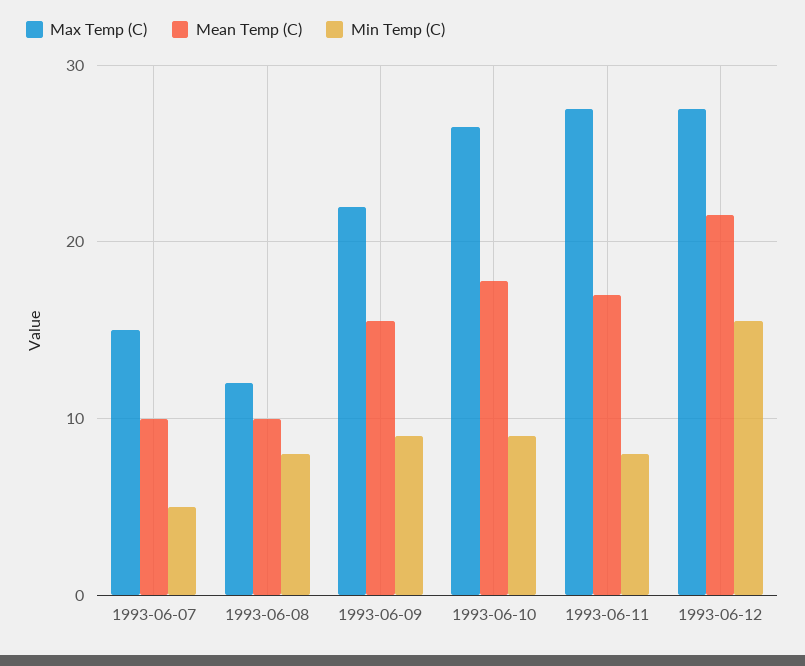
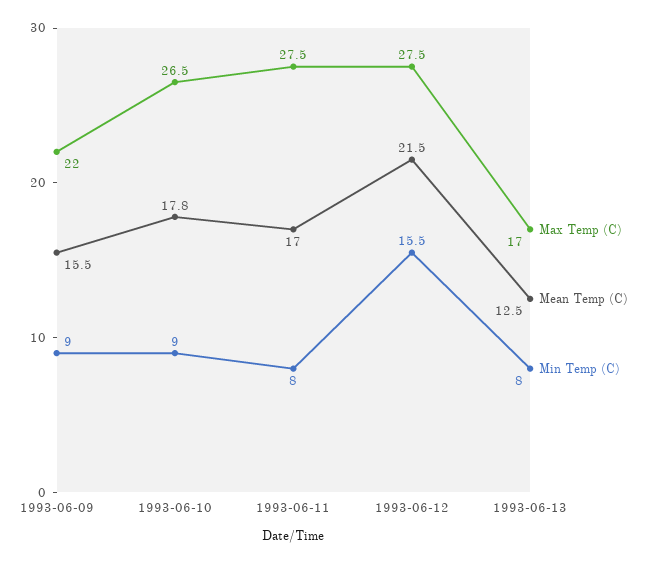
Max Temp (C), 1993-06-07: 15 -> none
Mean Temp (C), 1993-06-07: 10 -> none
Min Temp (C), 1993-06-07: 5 -> none
Max Temp (C), 1993-06-08: 12 -> none
Mean Temp (C), 1993-06-08: 10 -> none
Min Temp (C), 1993-06-08: 8 -> none
Max Temp (C), 1993-06-13: none -> 17
Mean Temp (C), 1993-06-13: none -> 12.5
Min Temp (C), 1993-06-13: none -> 8

